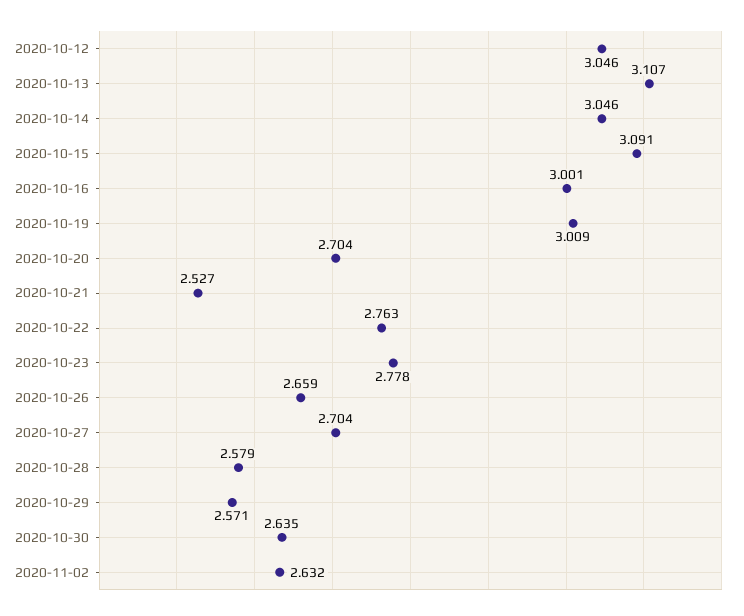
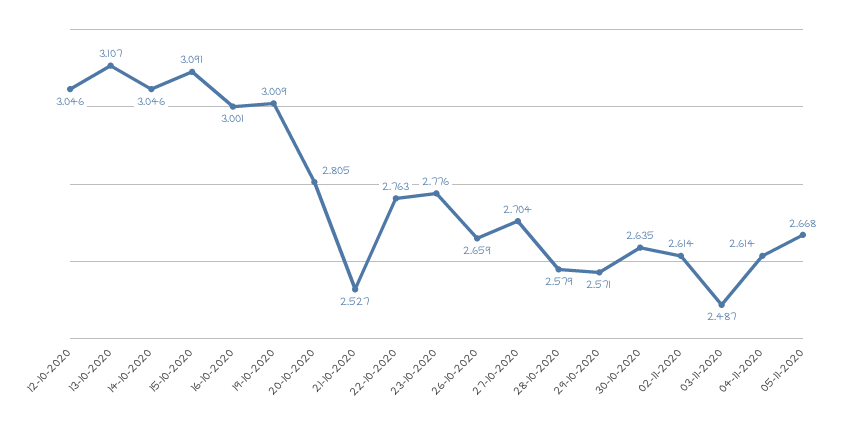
2020-10-20: 2.704 -> 2.805
2020-10-23: 2.778 -> 2.776
2020-11-02: 2.632 -> 2.614
03-11-2020: none -> 2.487
04-11-2020: none -> 2.614
05-11-2020: none -> 2.668

